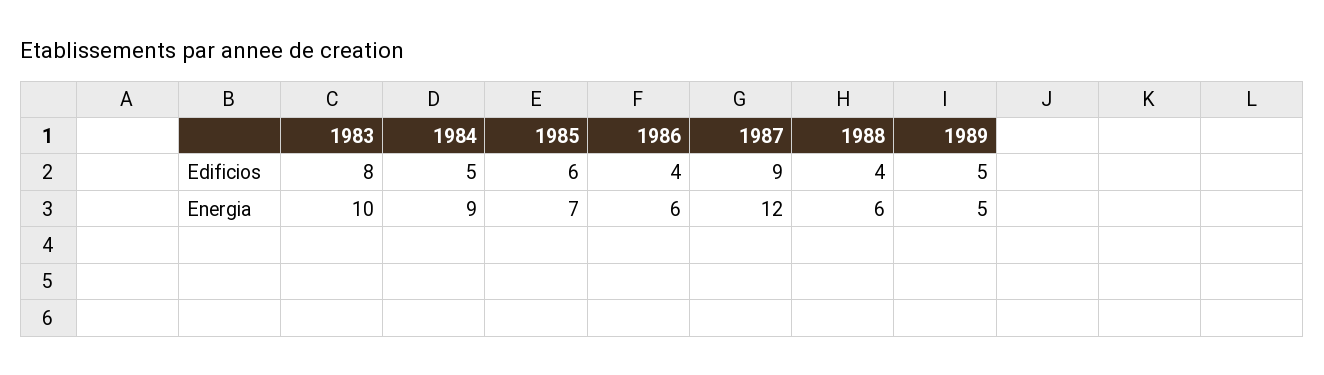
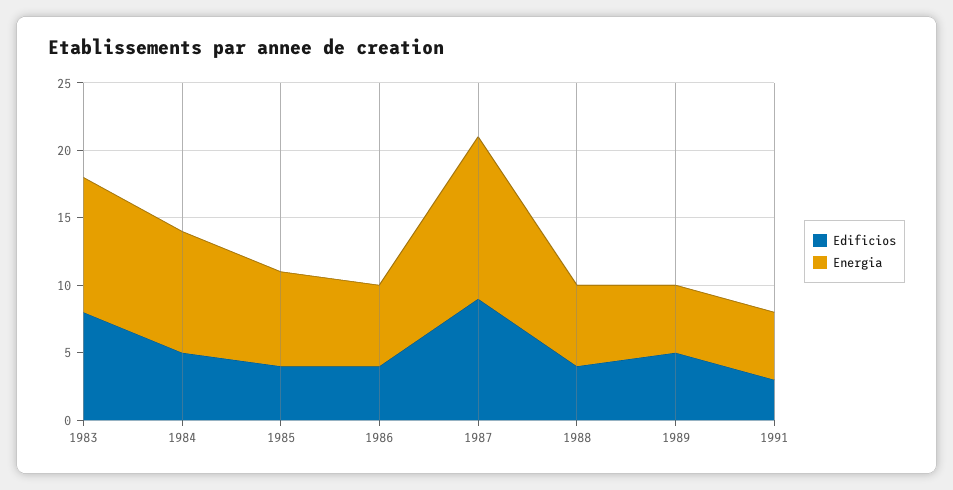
Edificios, 1985: 6 -> 4
Edificios, 1991: none -> 3
Energia, 1991: none -> 5

